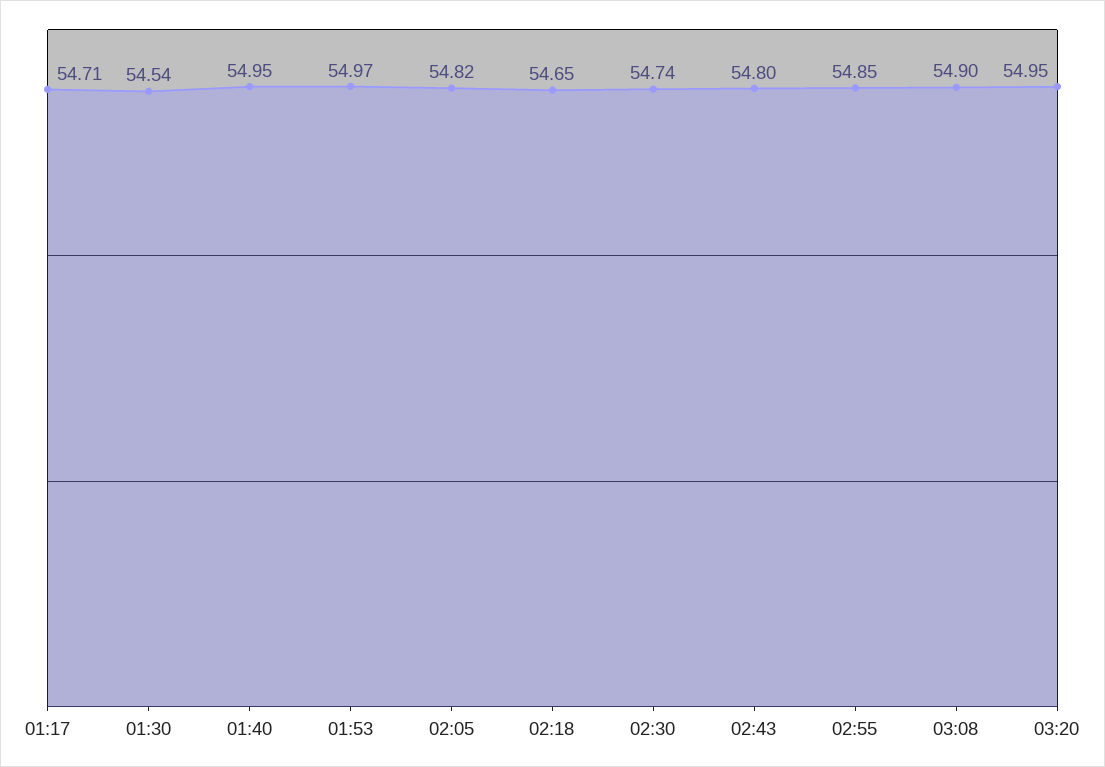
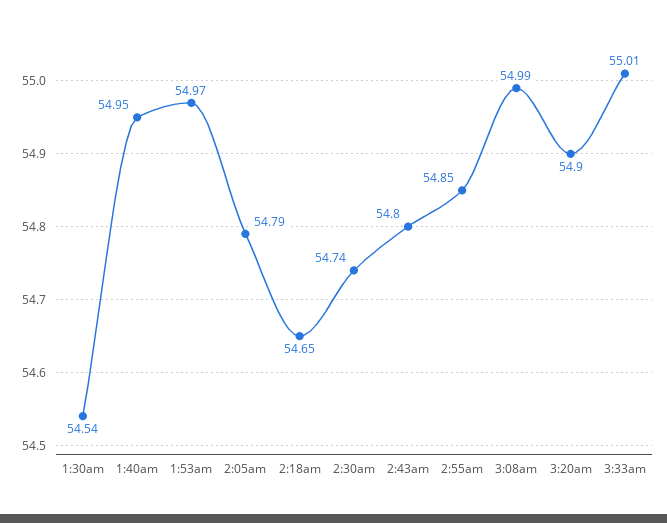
01:17: 54.71 -> none
02:05: 54.82 -> 54.79
03:08: 54.9 -> 54.99
03:20: 54.95 -> 54.9
3:33am: none -> 55.01

